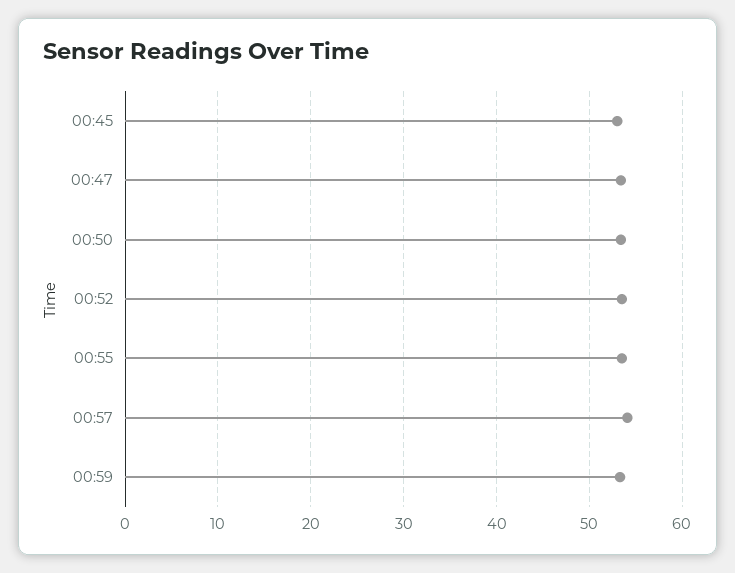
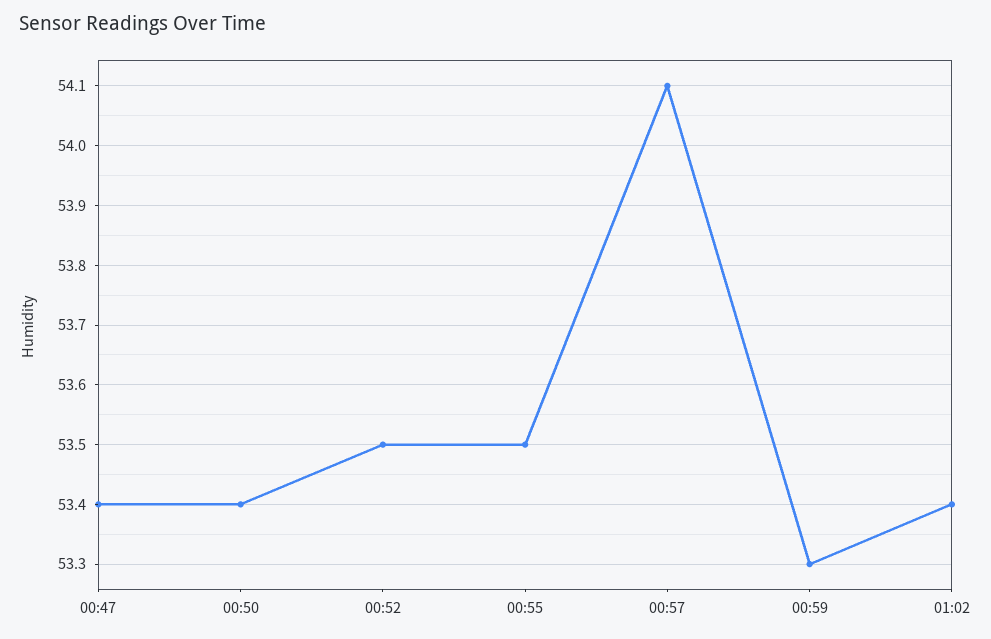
00:45: 53 -> none
01:02: none -> 53.4

